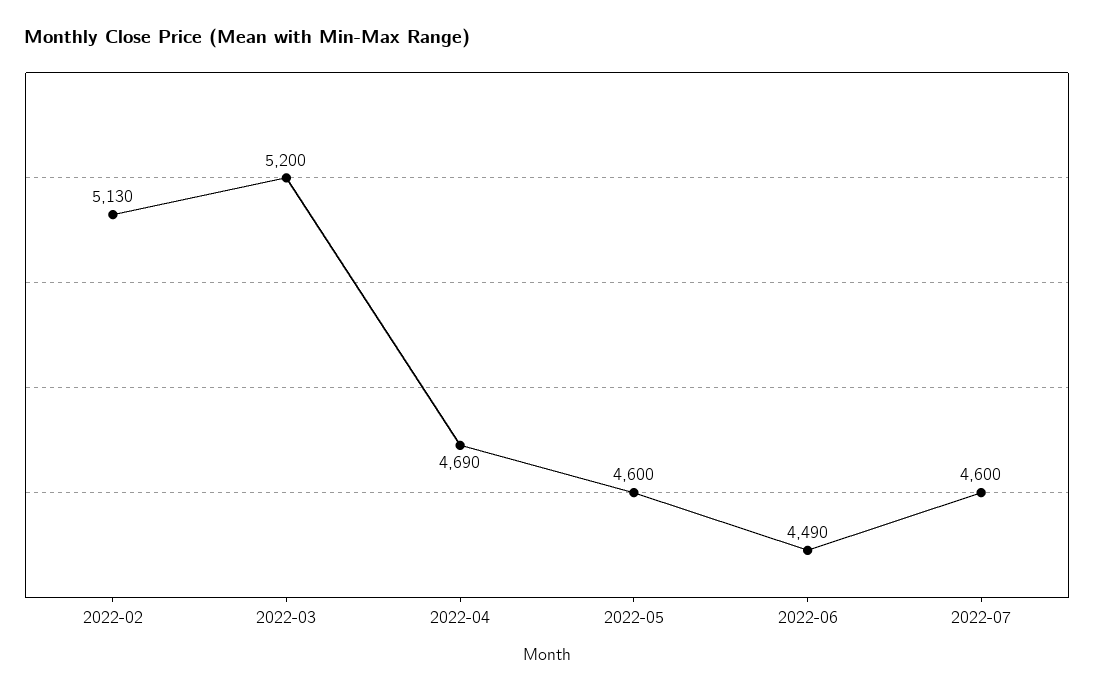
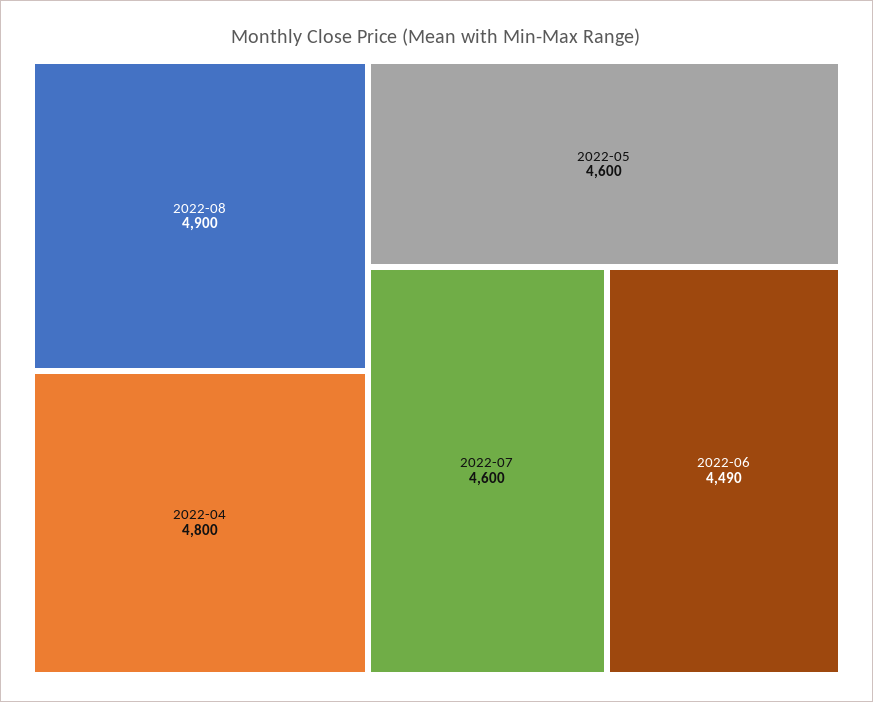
2022-02: 5130 -> none
2022-03: 5200 -> none
2022-04: 4690 -> 4800
2022-08: none -> 4900

